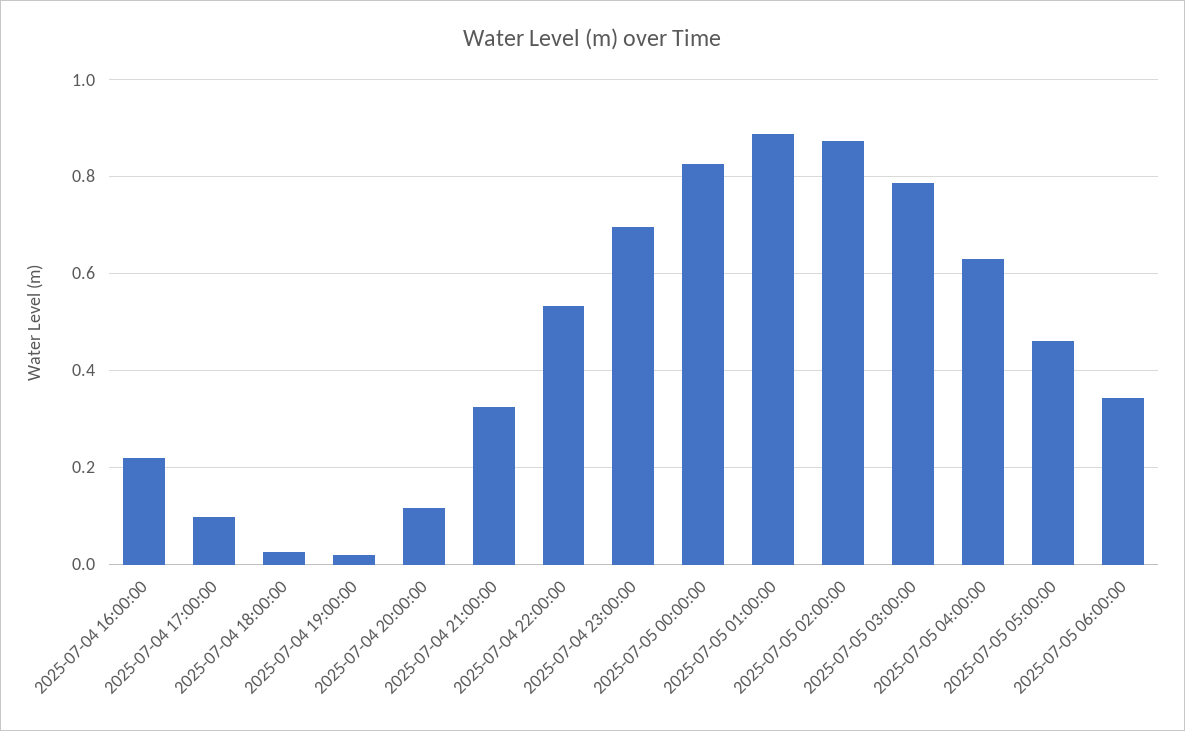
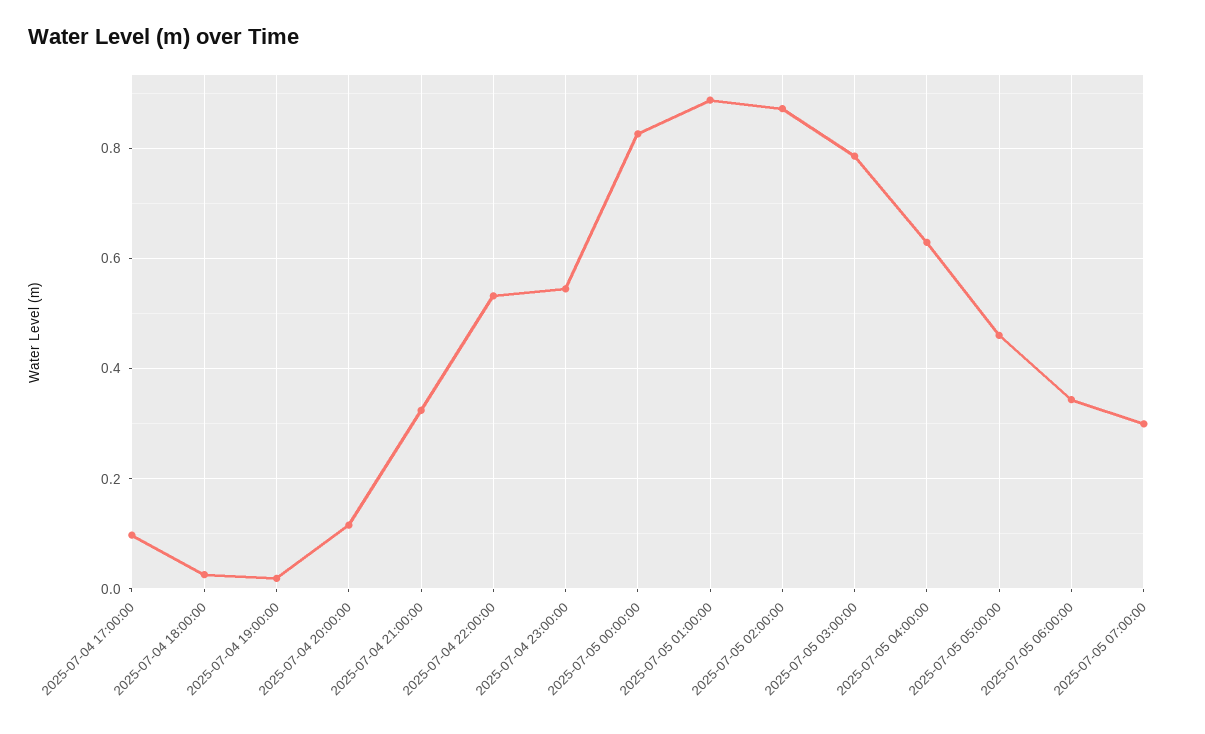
2025-07-04 16:00:00: 0.22 -> none
2025-07-04 23:00:00: 0.7 -> 0.54
2025-07-05 07:00:00: none -> 0.3

